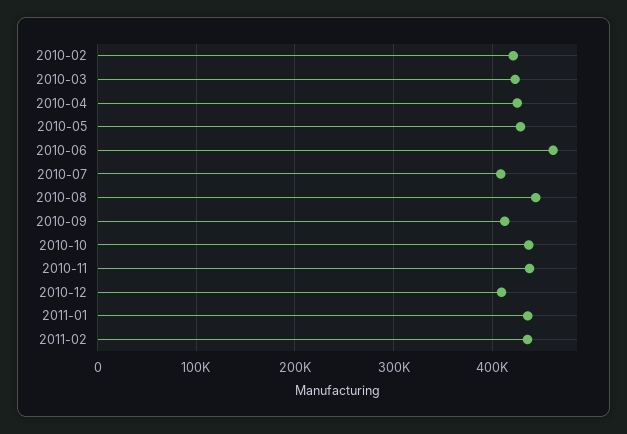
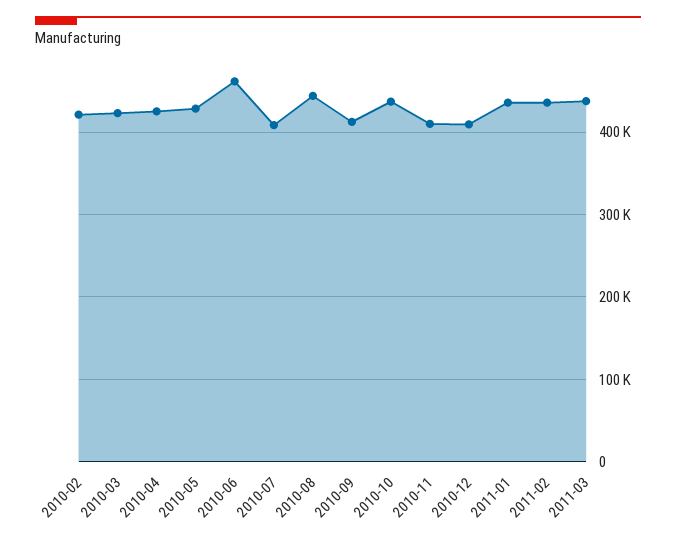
2010-11: 440000 -> 410000
2011-03: none -> 440000

